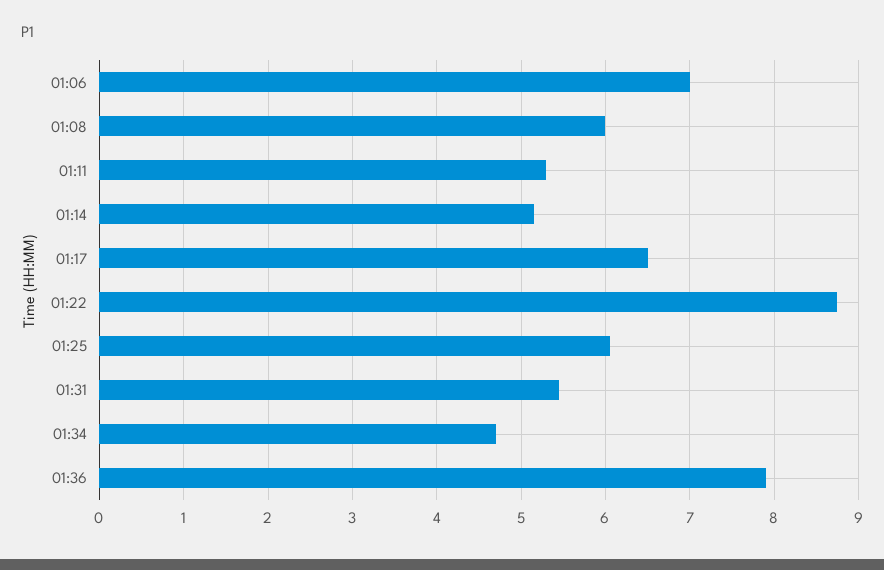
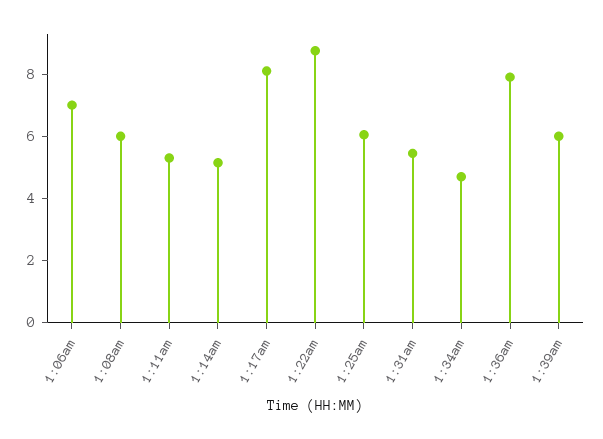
01:17: 6.5 -> 8
1:39am: none -> 6

